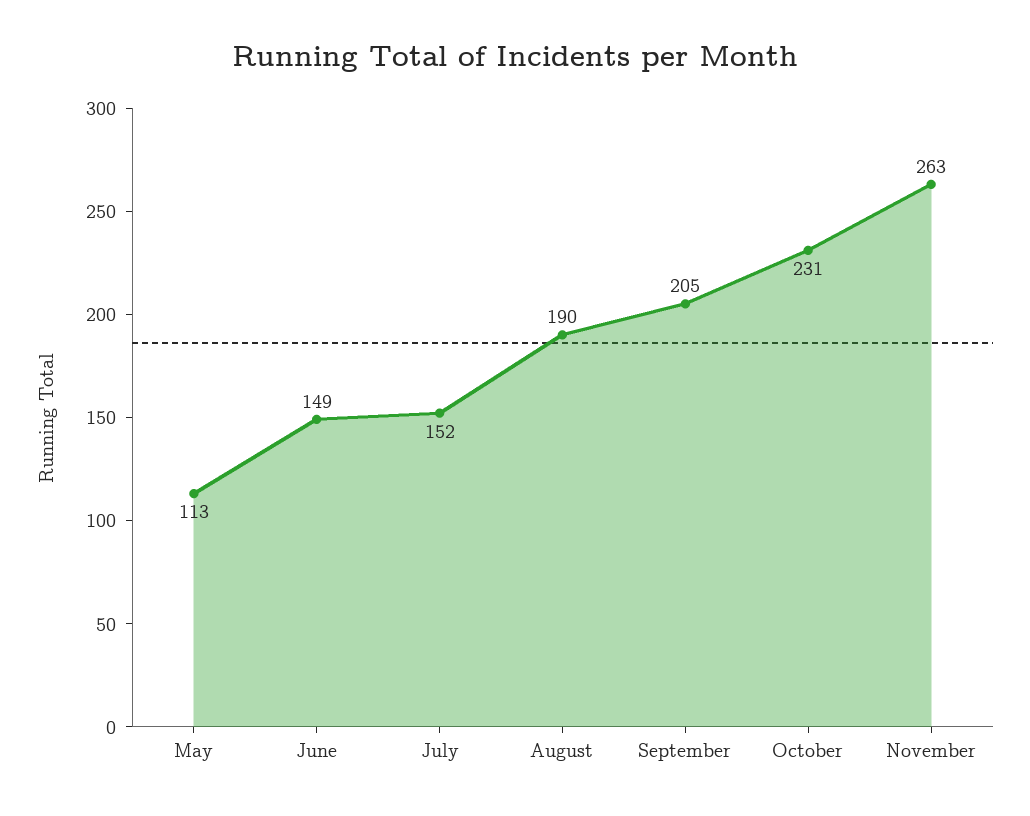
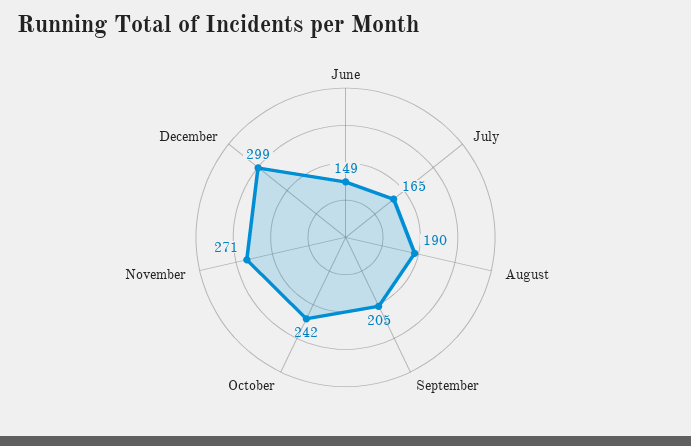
May: 113 -> none
July: 152 -> 165
October: 231 -> 242
November: 263 -> 271
December: none -> 299

